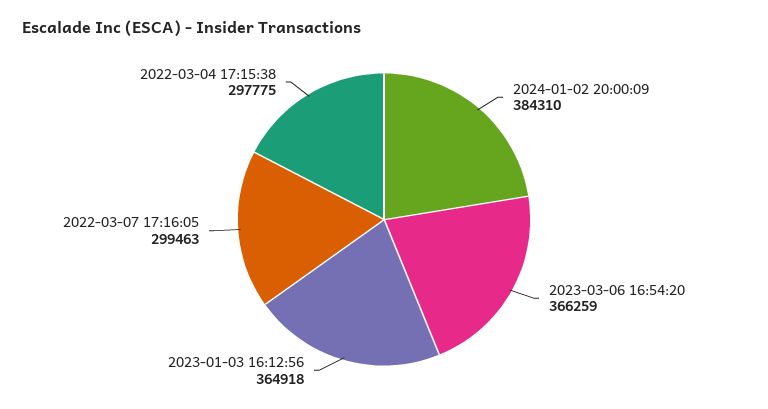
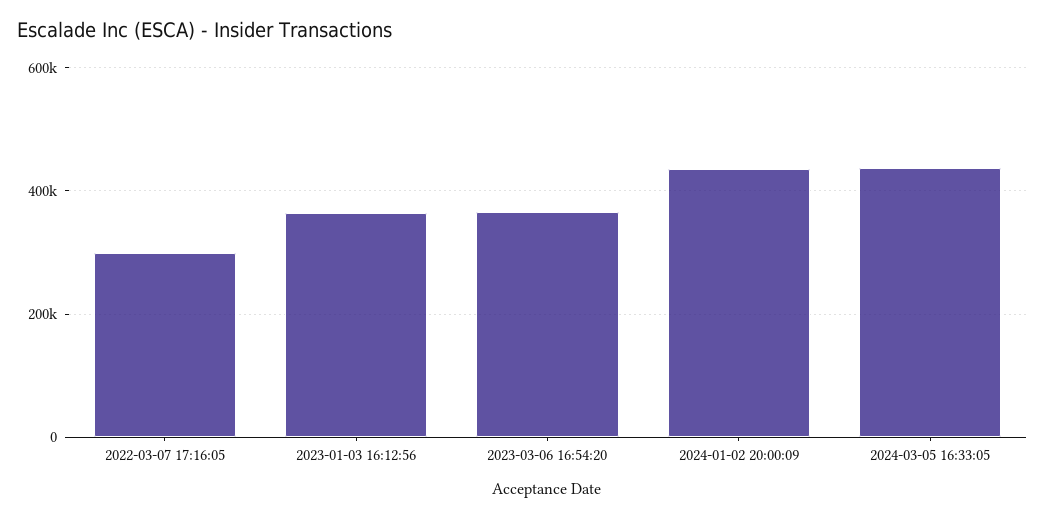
2024-01-02 20:00:09: 384310 -> 440000
2022-03-04 17:15:38: 297775 -> none
2024-03-05 16:33:05: none -> 440000

